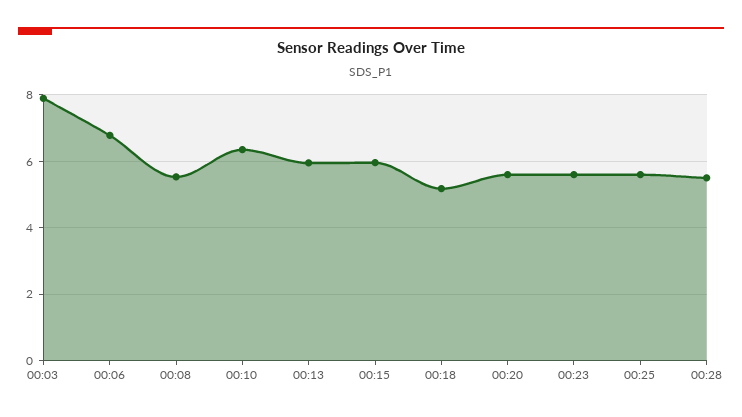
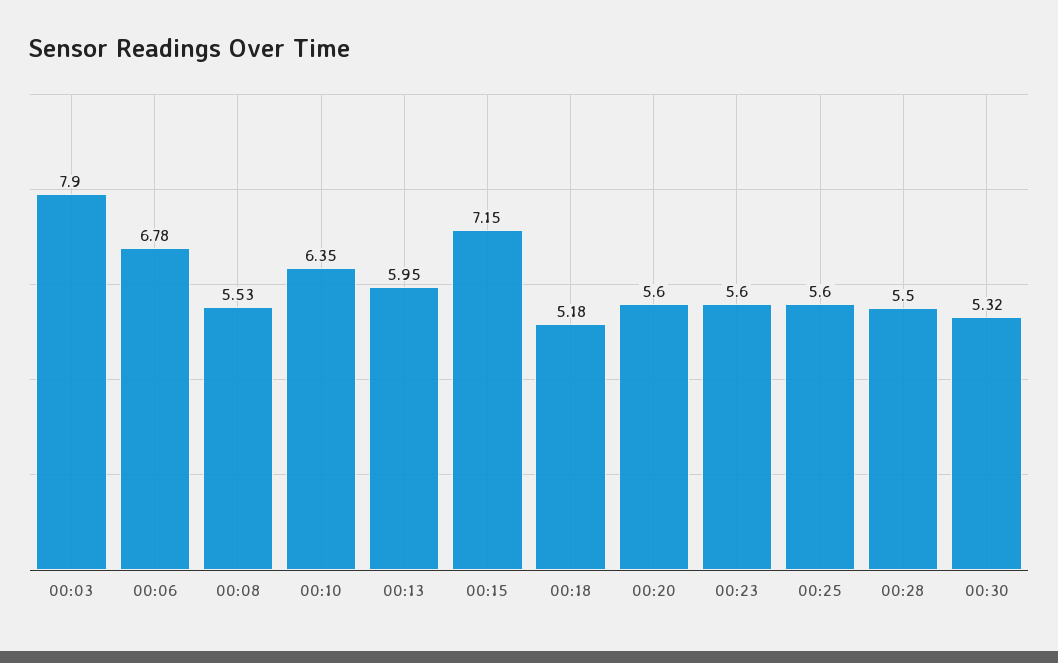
00:15: 6 -> 7.15
00:30: none -> 5.32

